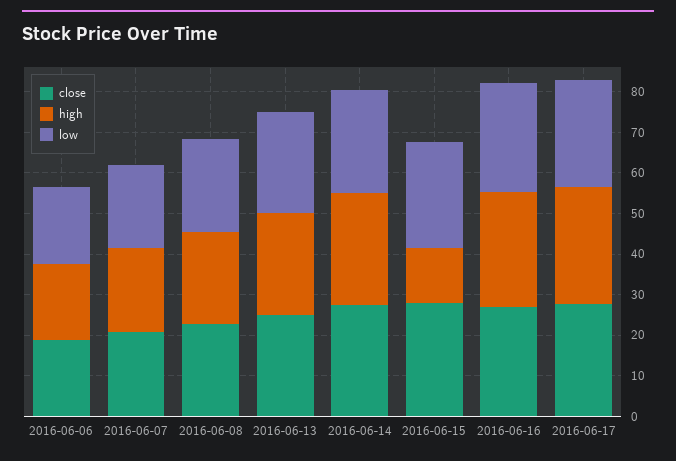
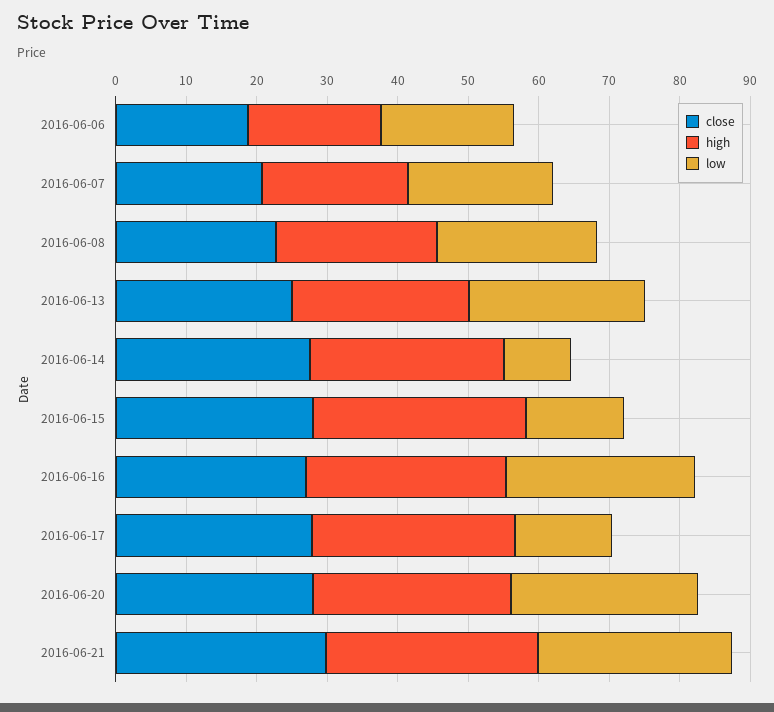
low, 2016-06-14: 26 -> 10
high, 2016-06-15: 14 -> 30
low, 2016-06-15: 26 -> 14
low, 2016-06-17: 26 -> 14
close, 2016-06-20: none -> 28
high, 2016-06-20: none -> 28
low, 2016-06-20: none -> 26
close, 2016-06-21: none -> 30
high, 2016-06-21: none -> 30
low, 2016-06-21: none -> 28

